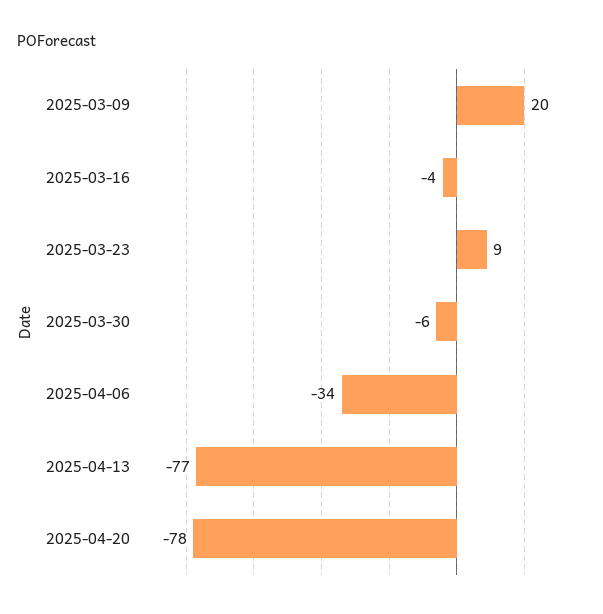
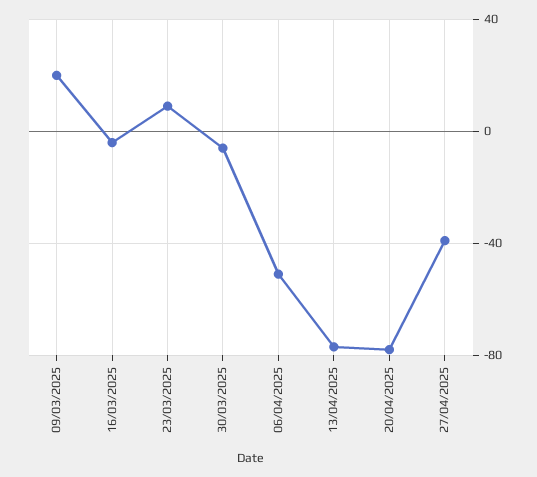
2025-04-06: -34 -> -50
27/04/2025: none -> -40

